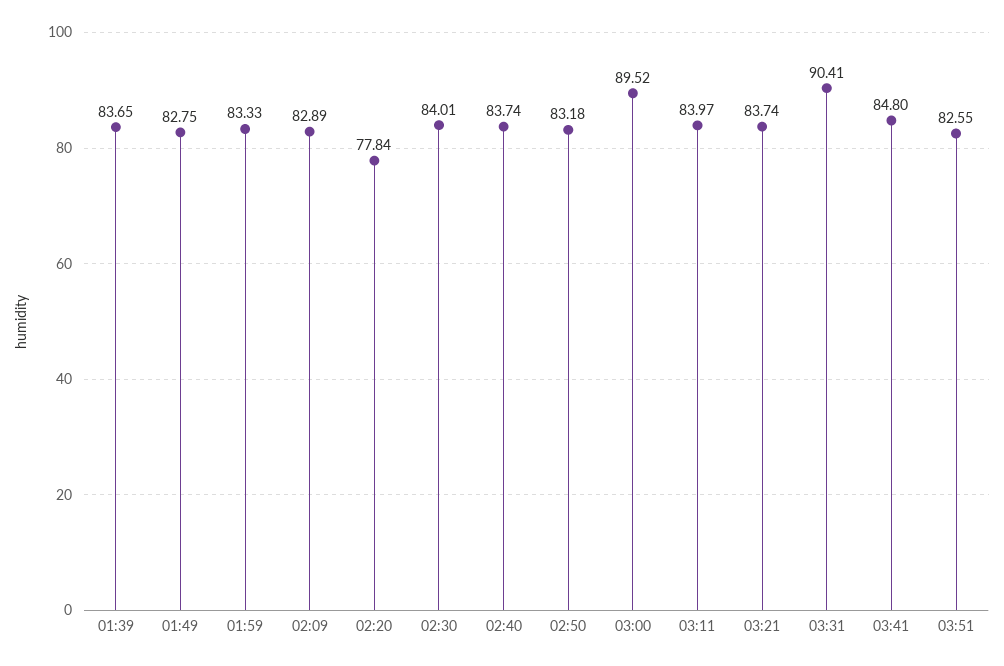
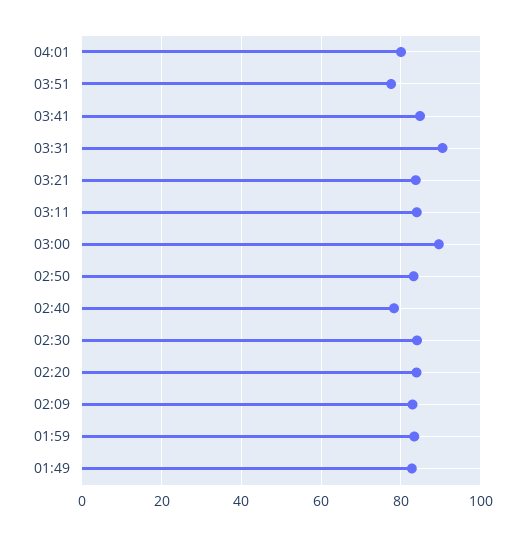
01:39: 83.65 -> none
02:20: 77.84 -> 84
02:40: 83.74 -> 78
03:51: 82.55 -> 78
04:01: none -> 80

